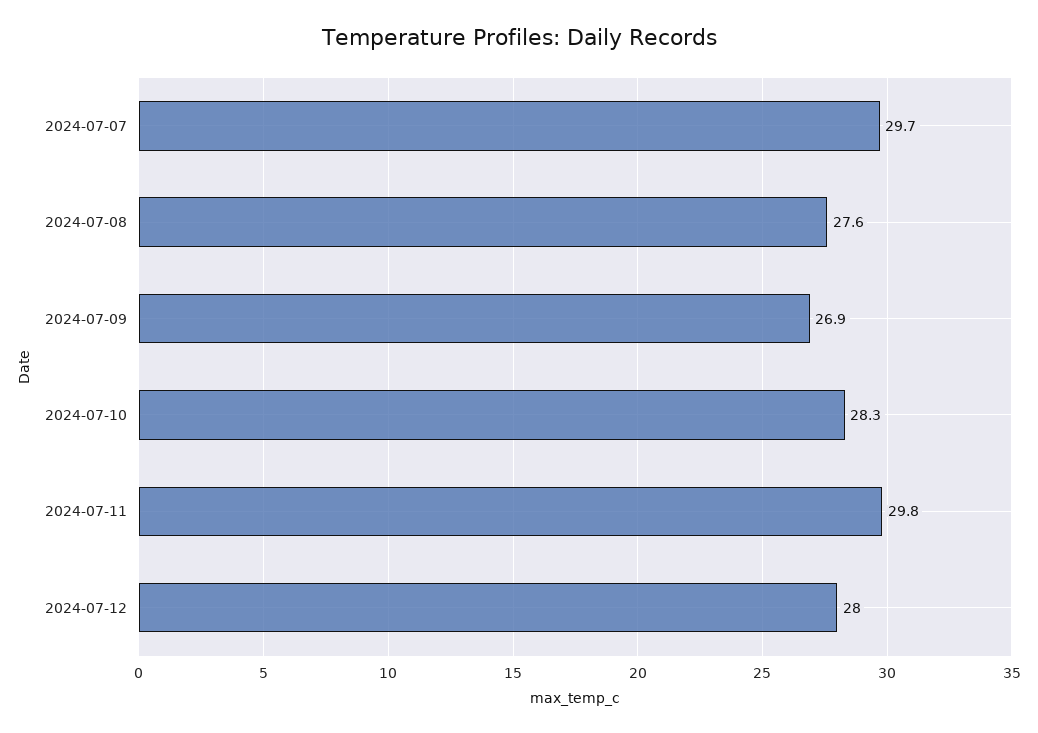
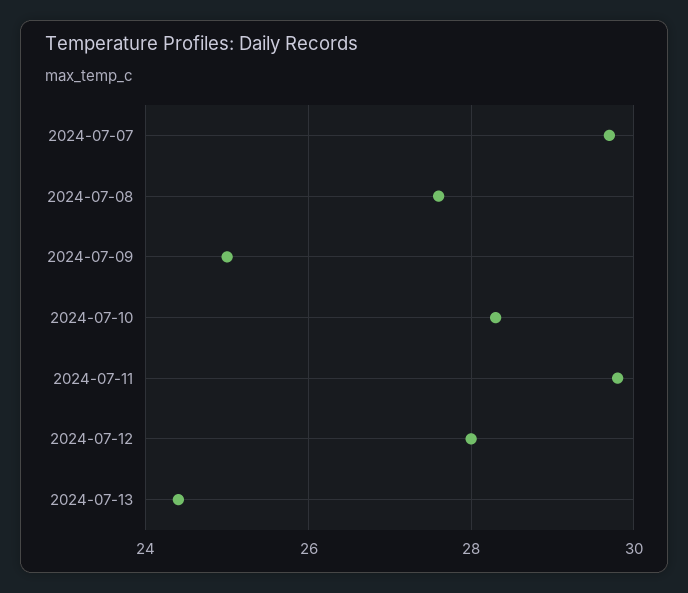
2024-07-09: 26.9 -> 25
2024-07-13: none -> 24.5

